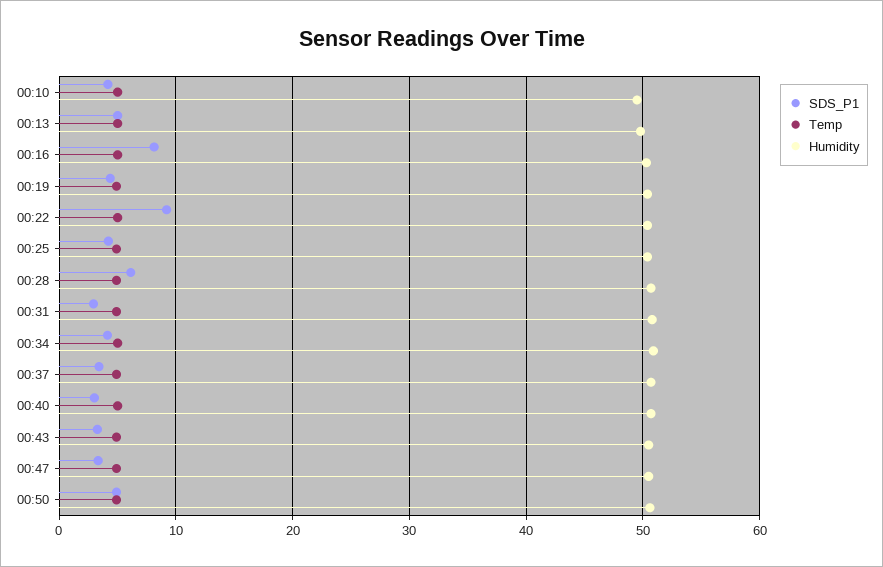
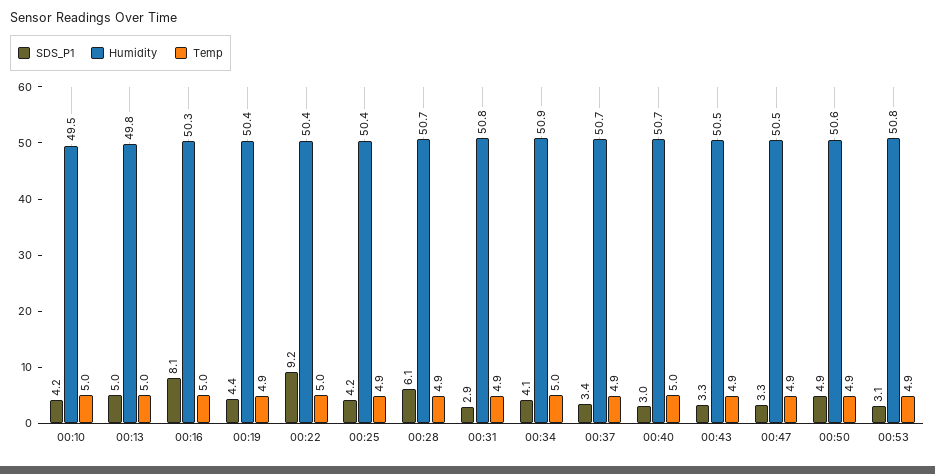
SDS_P1, 00:53: none -> 3.1
Humidity, 00:53: none -> 50.8
Temp, 00:53: none -> 4.9

